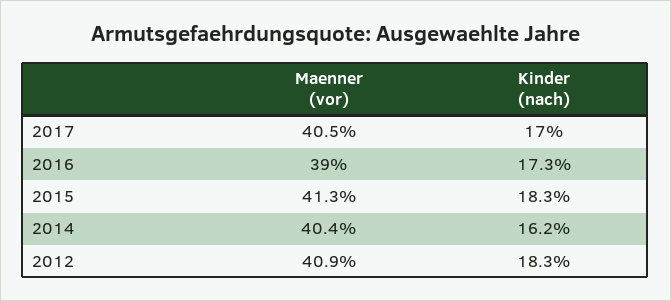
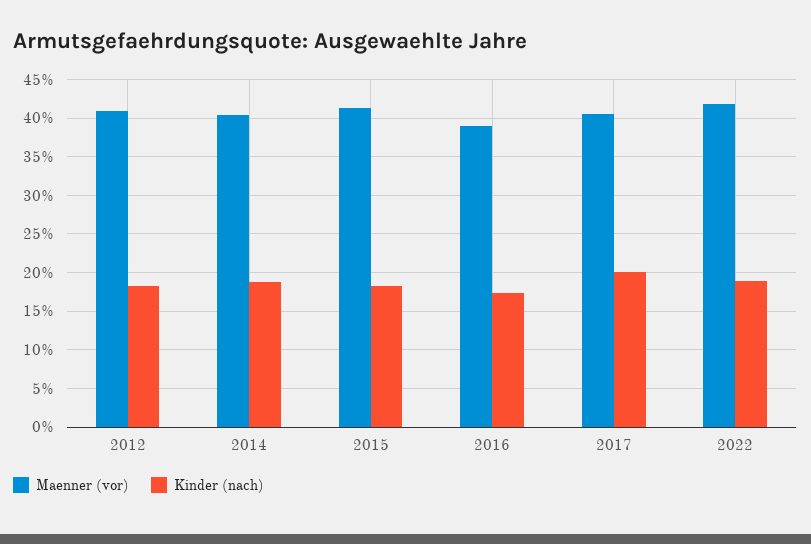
Kinder (nach), 2017: 17 -> 20
Kinder (nach), 2014: 16.2 -> 19
Maenner (vor), 2022: none -> 42
Kinder (nach), 2022: none -> 19

